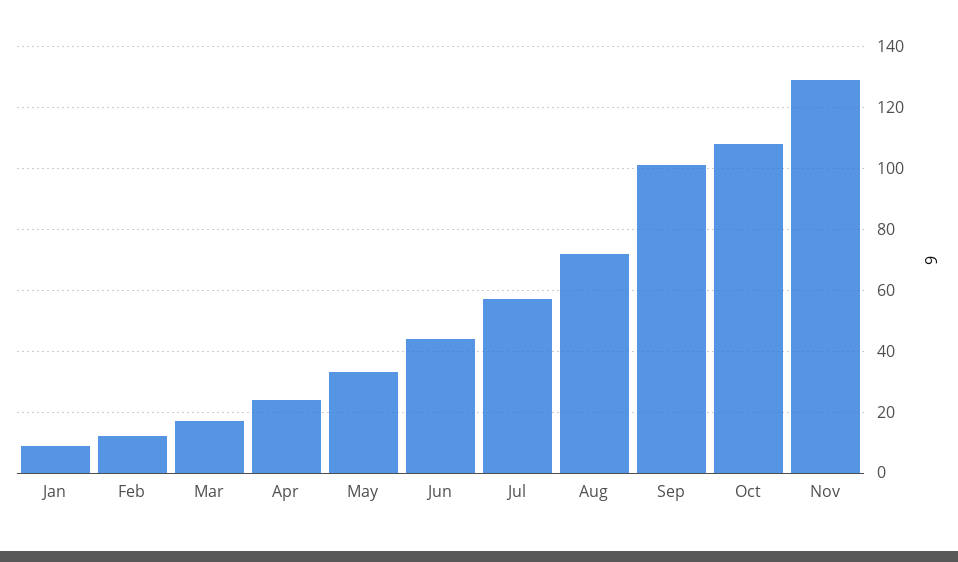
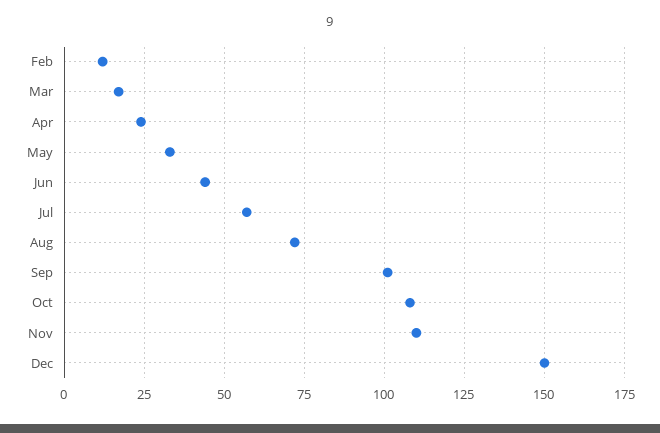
Jan: 10 -> none
Nov: 130 -> 110
Dec: none -> 150

